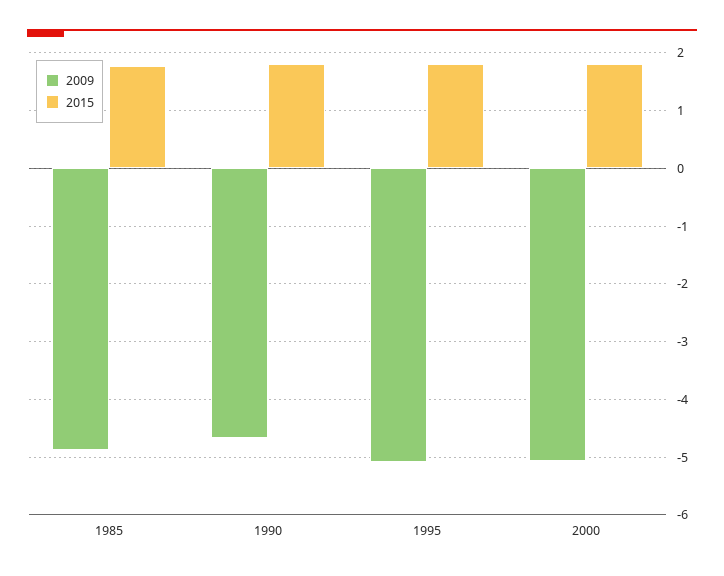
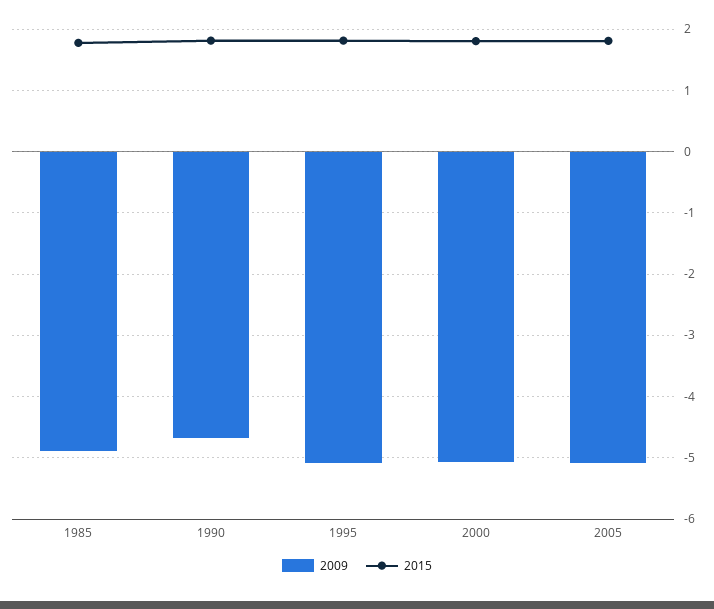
2009, 2005: none -> -5.1
2015, 2005: none -> 1.8

